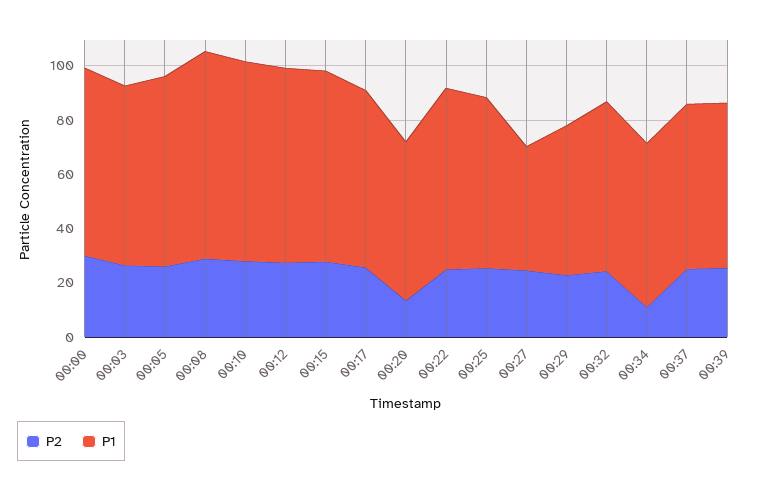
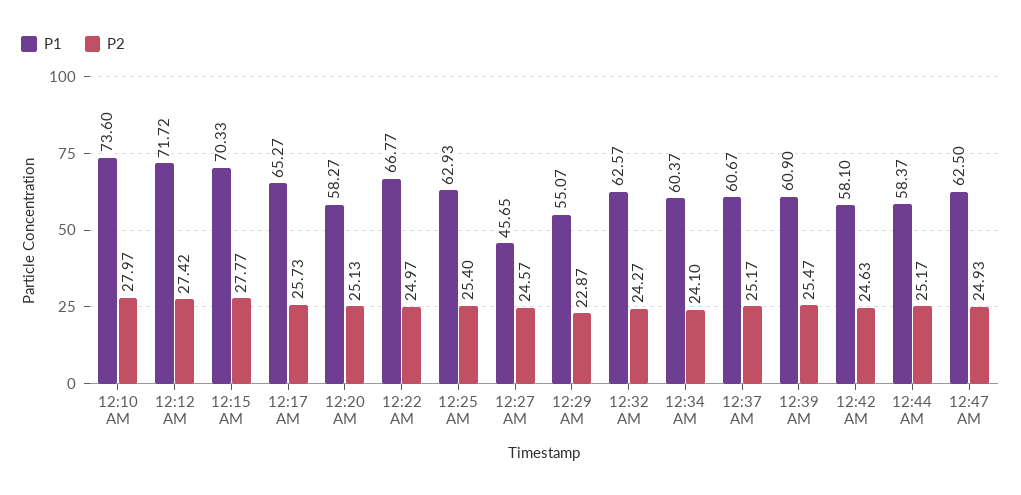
P2, 00:00: 30 -> none
P1, 00:00: 70 -> none
P2, 00:03: 25 -> none
P1, 00:03: 65 -> none
P2, 00:05: 25 -> none
P1, 00:05: 70 -> none
P2, 00:08: 30 -> none
P1, 00:08: 75 -> none
P2, 00:20: 15 -> 25.13
P2, 00:34: 10 -> 24.1
P1, 12:42 AM: none -> 58.1
P2, 12:42 AM: none -> 24.63
P1, 12:44 AM: none -> 58.37
P2, 12:44 AM: none -> 25.17
P1, 12:47 AM: none -> 62.5
P2, 12:47 AM: none -> 24.93

